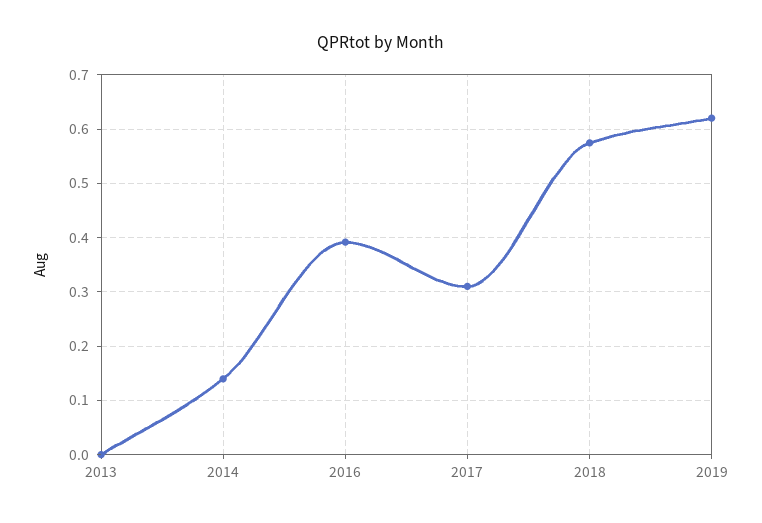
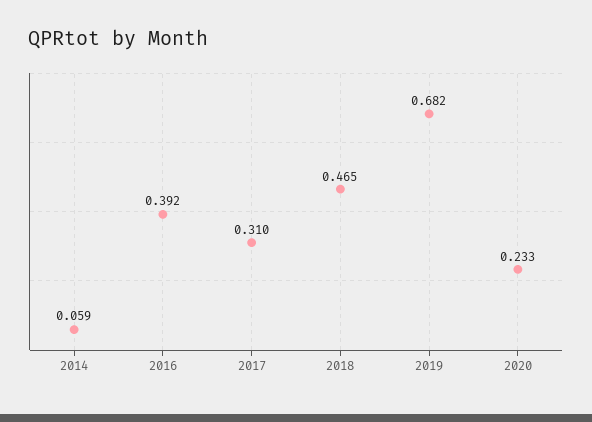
2013: 0 -> none
2014: 0.14 -> 0.059
2018: 0.58 -> 0.465
2019: 0.62 -> 0.682
2020: none -> 0.233

